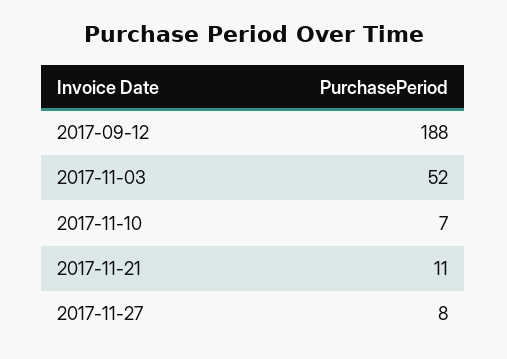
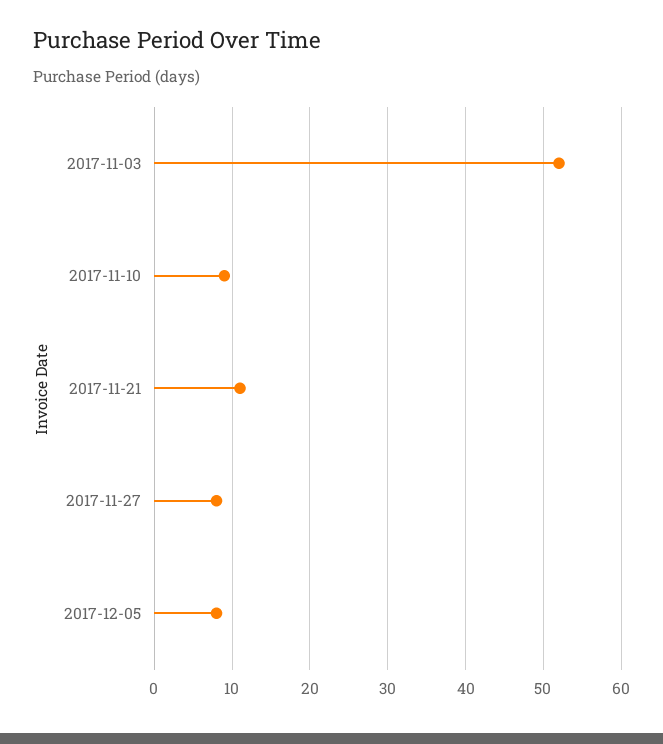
2017-09-12: 188 -> none
2017-11-10: 7 -> 9
2017-12-05: none -> 8

